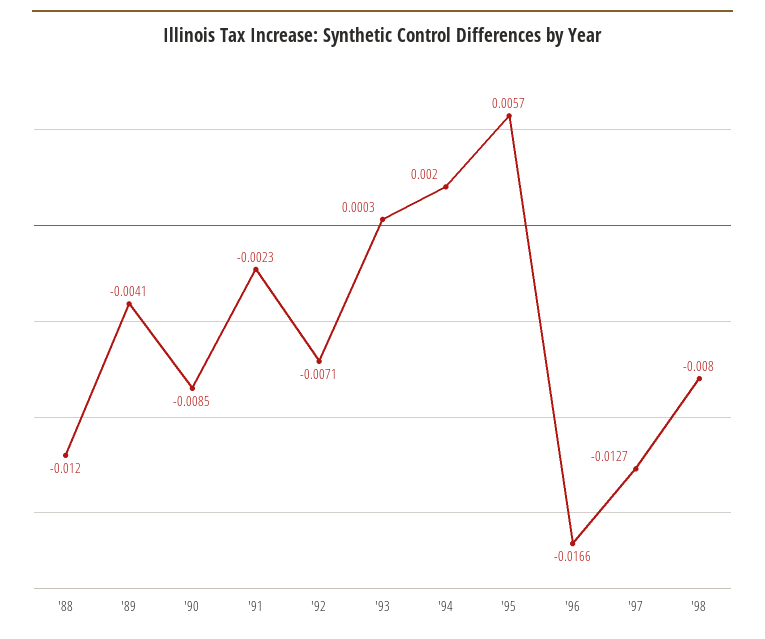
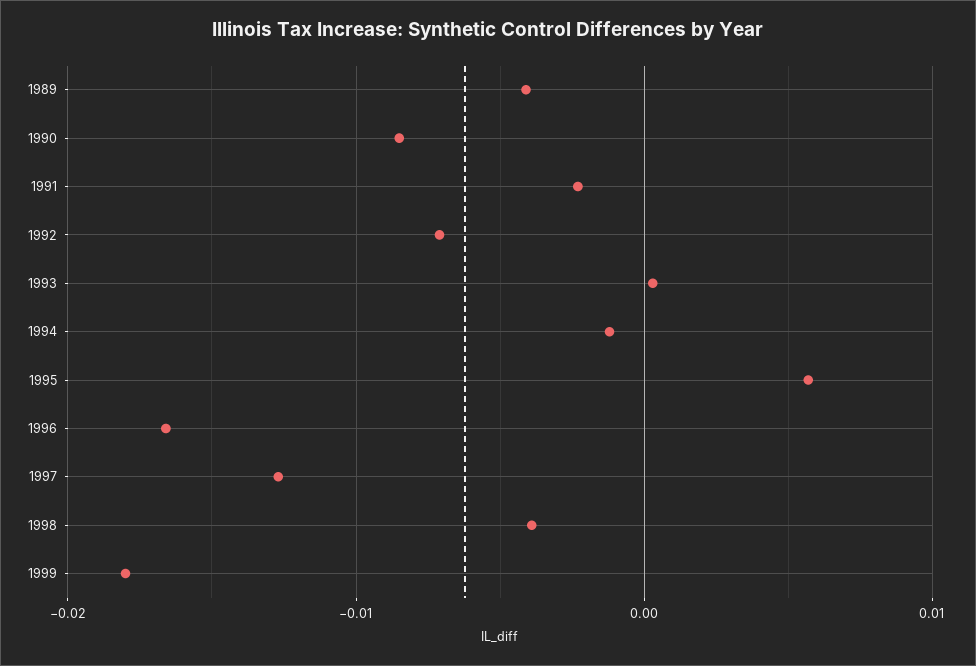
'88: -0.012 -> none
'94: 0.002 -> -0.001
'98: -0.008 -> -0.004
1999: none -> -0.018

